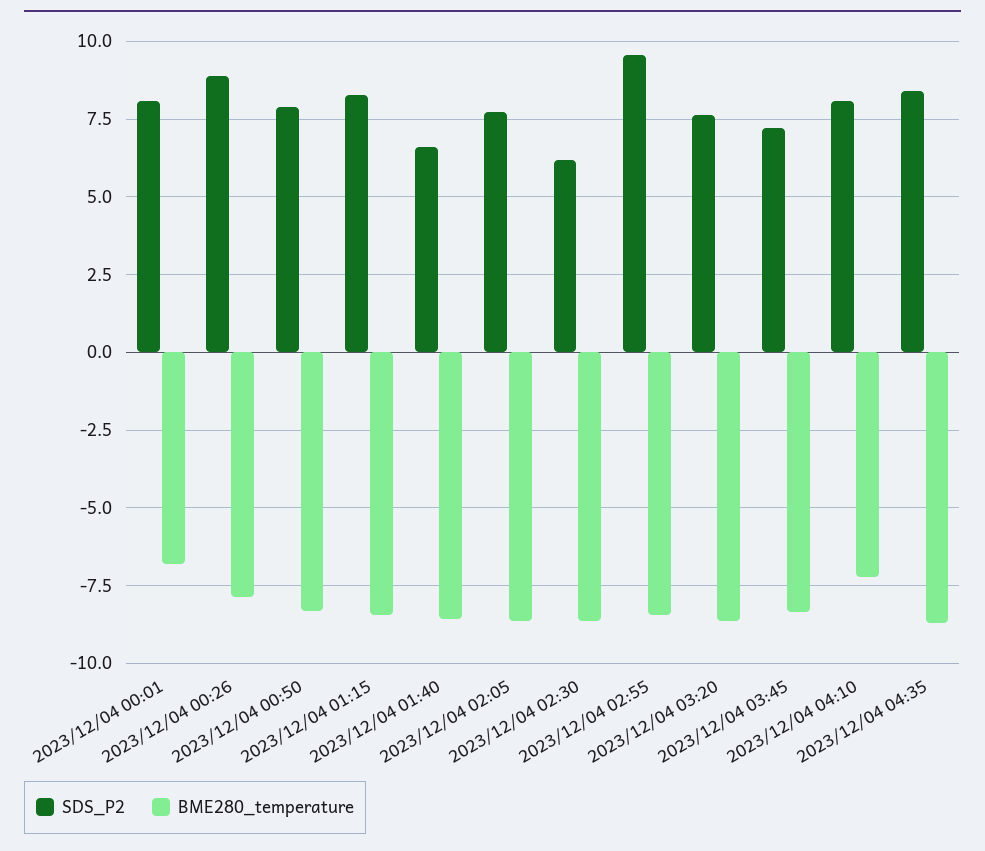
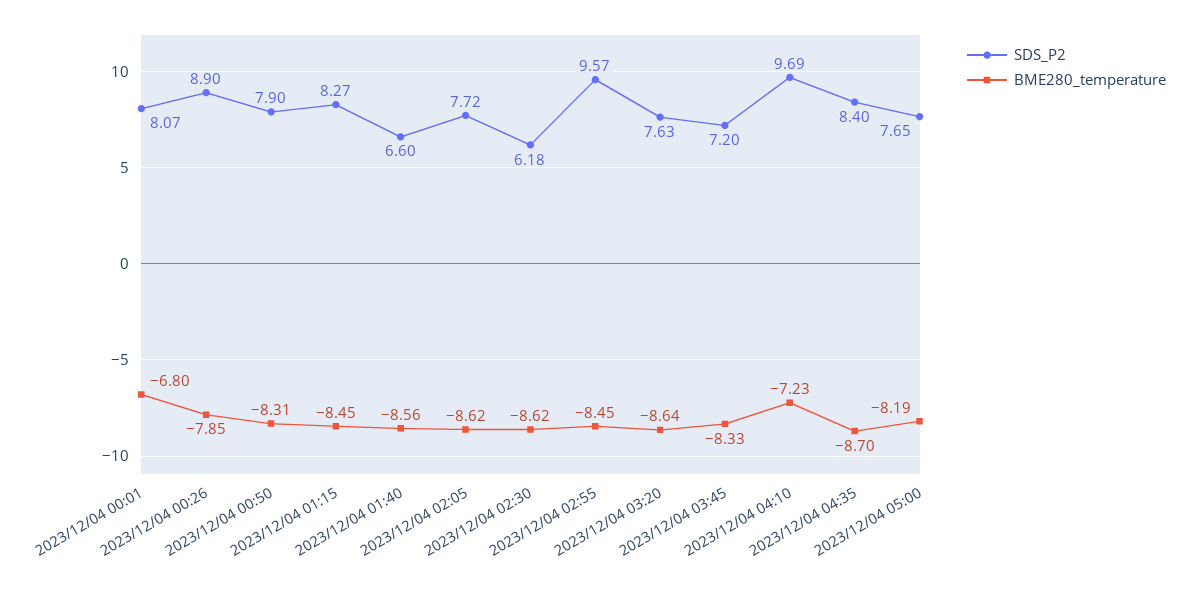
SDS_P2, 2023/12/04 04:10: 8 -> 9.69
SDS_P2, 2023/12/04 05:00: none -> 7.65
BME280_temperature, 2023/12/04 05:00: none -> -8.19

